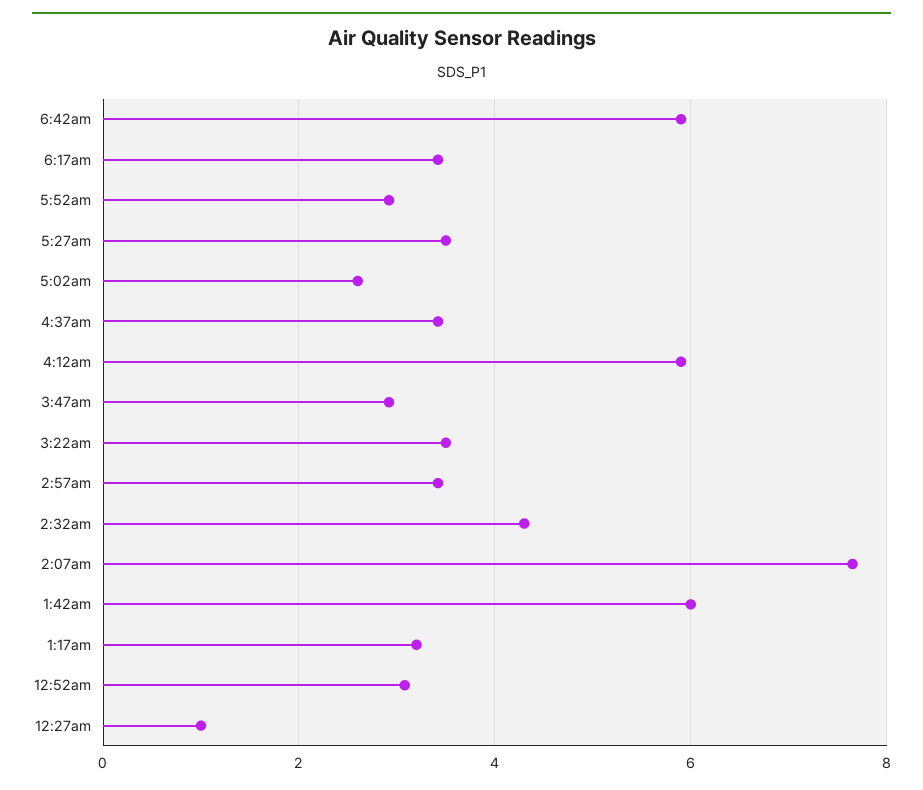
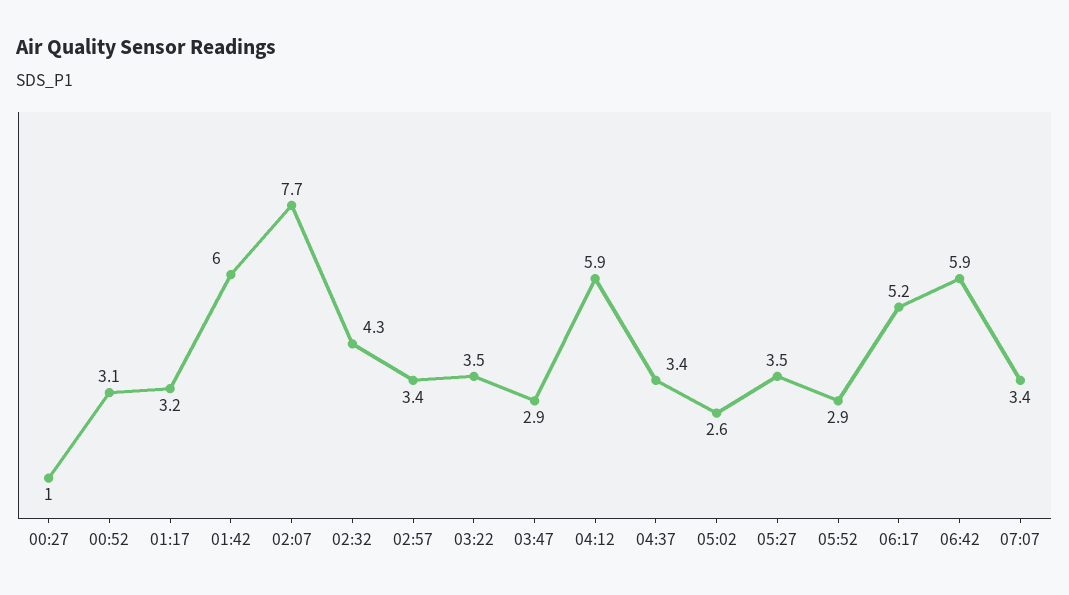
6:17am: 3.4 -> 5.2
07:07: none -> 3.4

